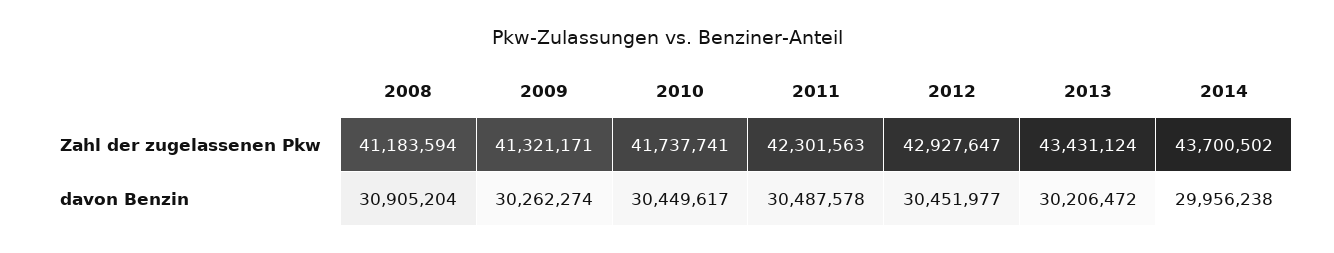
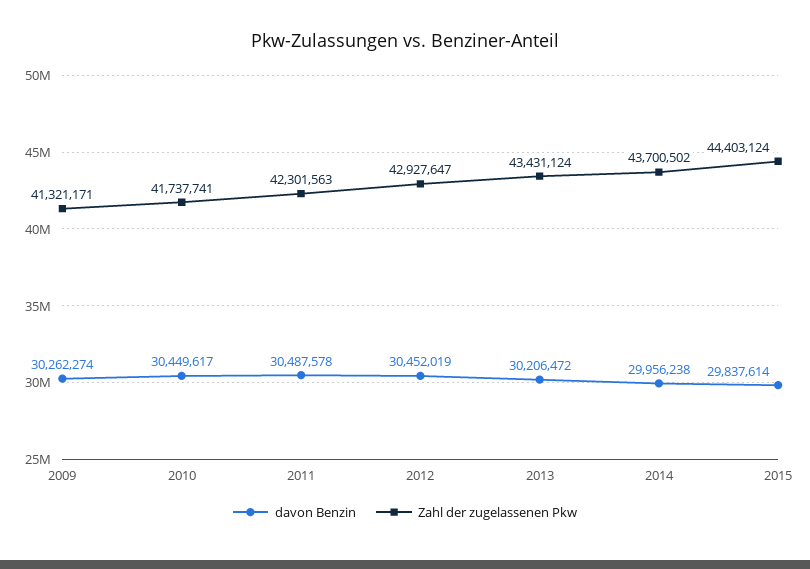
Zahl der zugelassenen Pkw, 2008: 41183594 -> none
davon Benzin, 2008: 30905204 -> none
davon Benzin, 2012: 30451977 -> 30452019
davon Benzin, 2015: none -> 29837614
Zahl der zugelassenen Pkw, 2015: none -> 44403124

